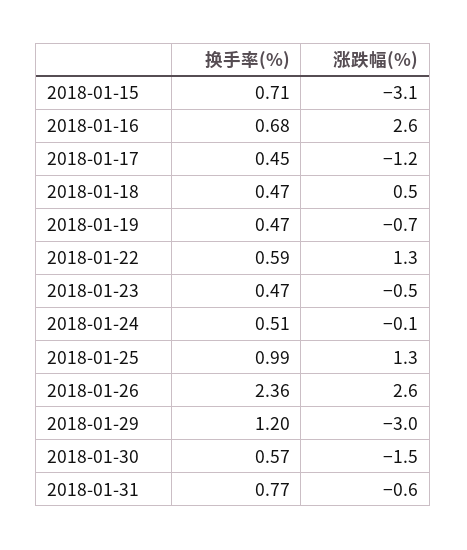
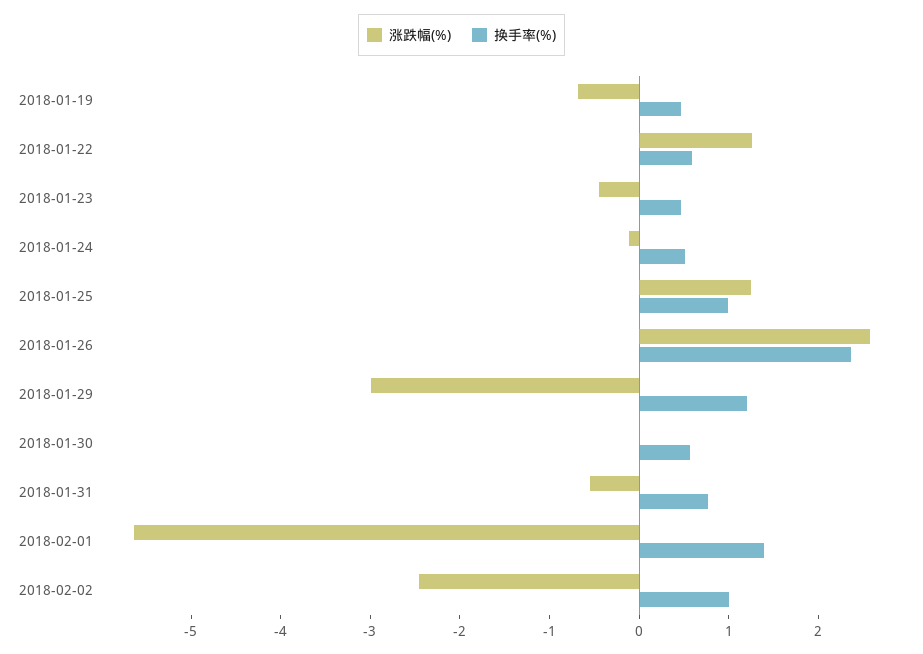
换手率(%), 2018-01-15: 0.71 -> none
涨跌幅(%), 2018-01-15: -3.1 -> none
换手率(%), 2018-01-16: 0.68 -> none
涨跌幅(%), 2018-01-16: 2.6 -> none
换手率(%), 2018-01-17: 0.45 -> none
涨跌幅(%), 2018-01-17: -1.2 -> none
换手率(%), 2018-01-18: 0.47 -> none
涨跌幅(%), 2018-01-18: 0.5 -> none
涨跌幅(%), 2018-01-30: -1.5 -> 0
涨跌幅(%), 2018-02-01: none -> -5.6
换手率(%), 2018-02-01: none -> 1.4
涨跌幅(%), 2018-02-02: none -> -2.4
换手率(%), 2018-02-02: none -> 1

